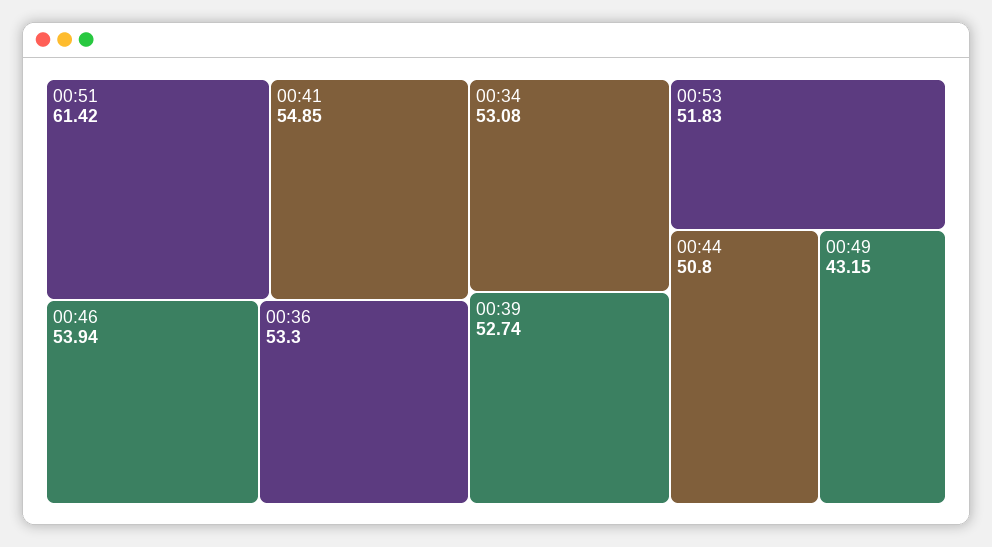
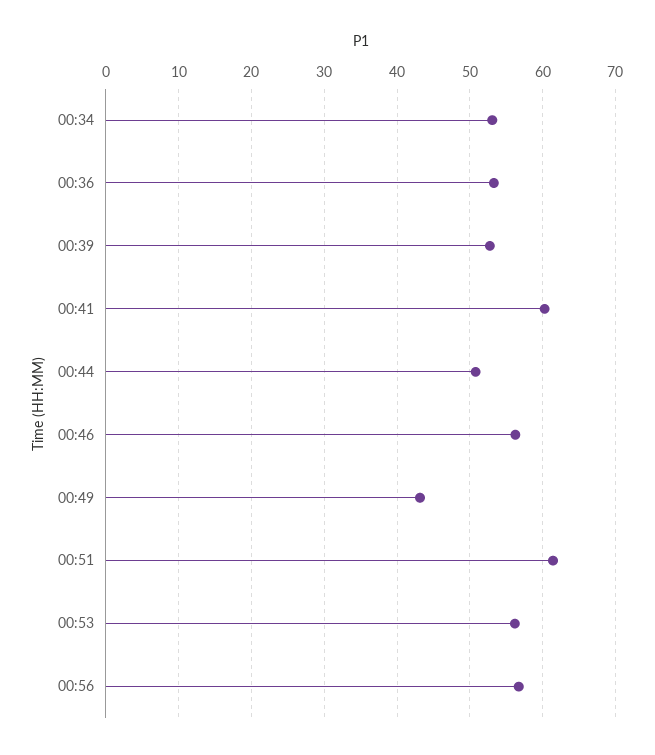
00:41: 54.85 -> 60
00:46: 53.94 -> 56
00:53: 51.83 -> 56
00:56: none -> 57

